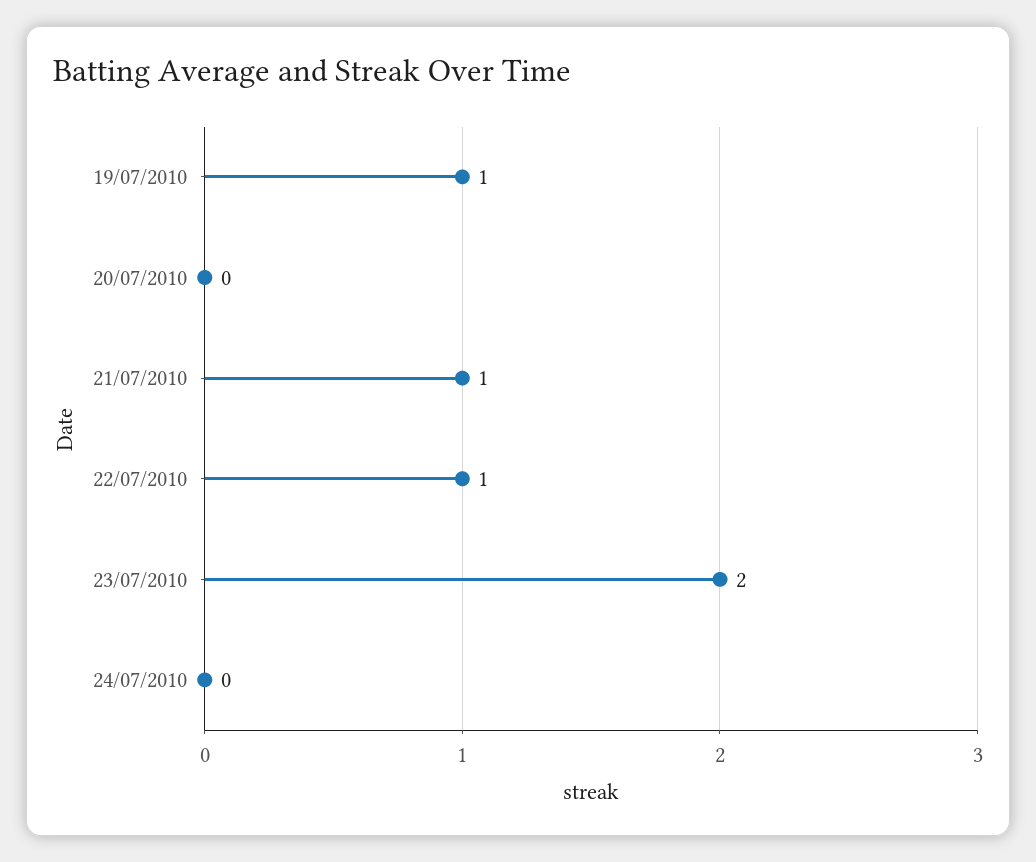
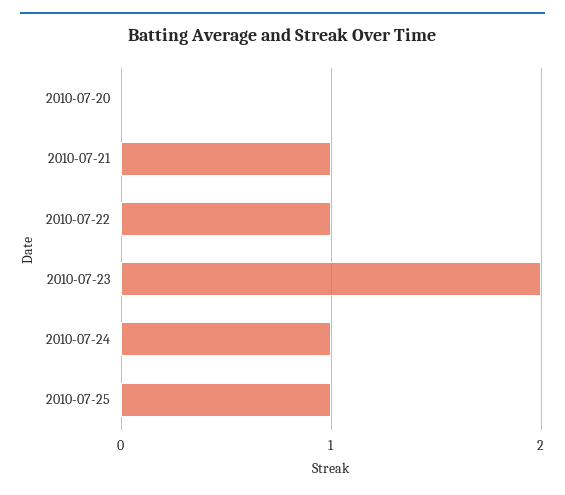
19/07/2010: 1 -> none
24/07/2010: 0 -> 1
2010-07-25: none -> 1

